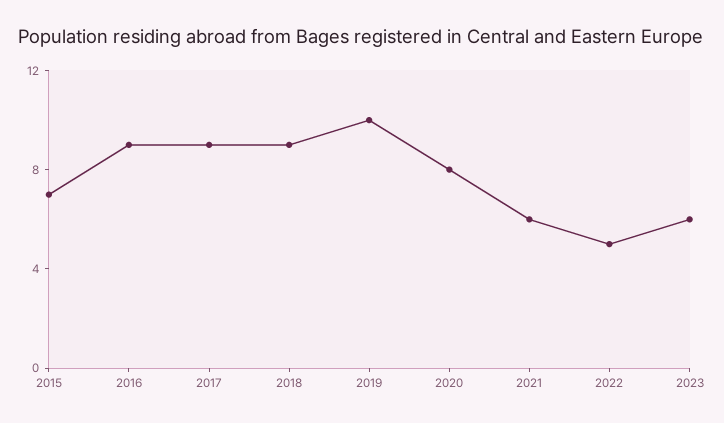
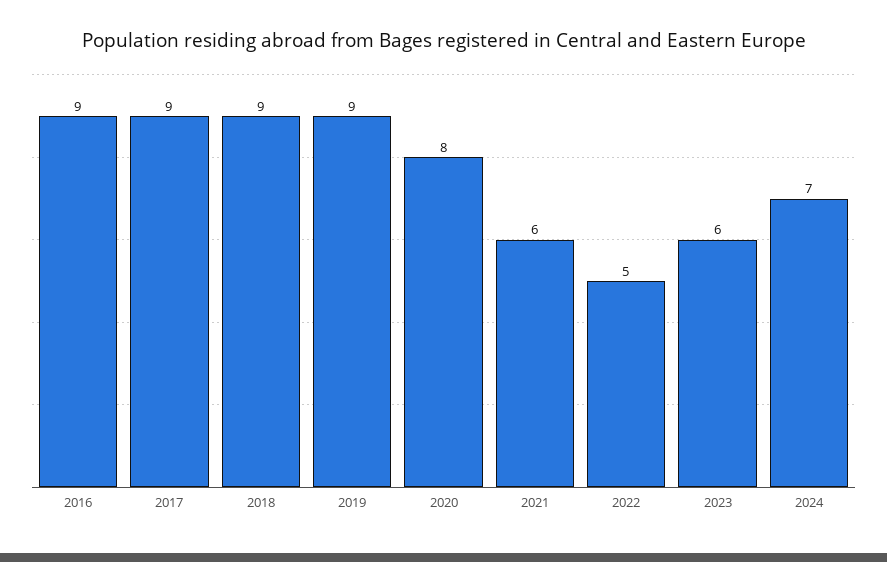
2015: 7 -> none
2019: 10 -> 9
2024: none -> 7

